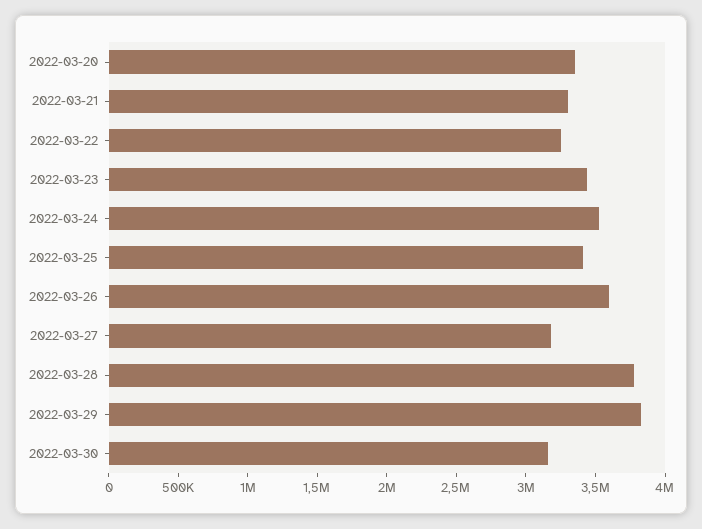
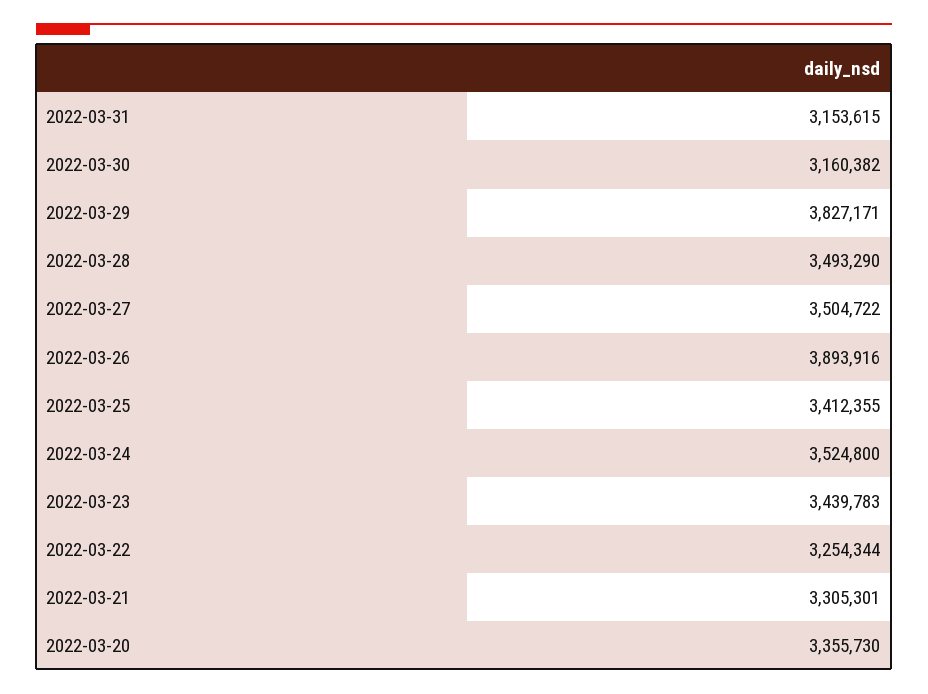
2022-03-26: 3600000 -> 3893916
2022-03-27: 3200000 -> 3504722
2022-03-28: 3800000 -> 3493290
2022-03-31: none -> 3153615

